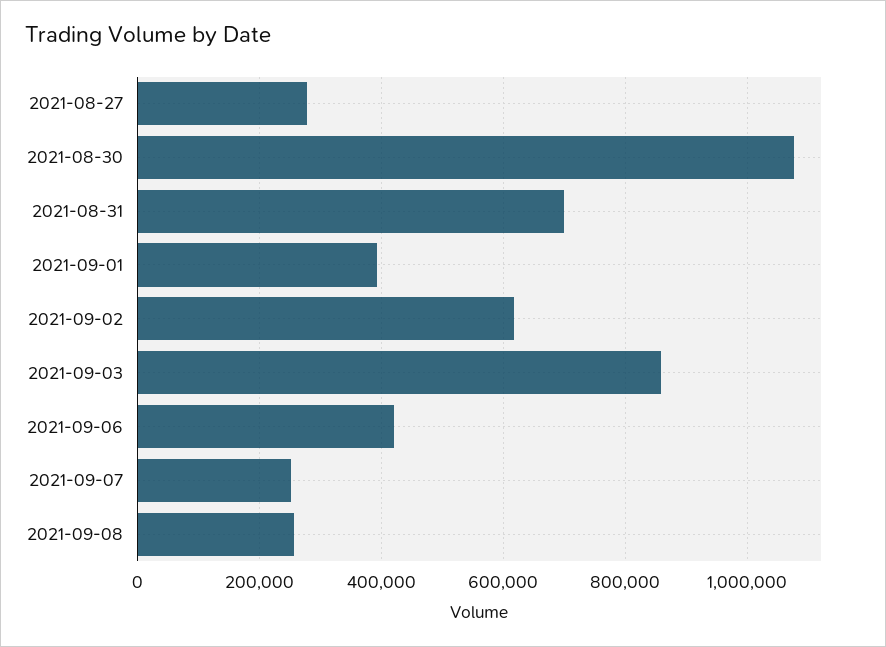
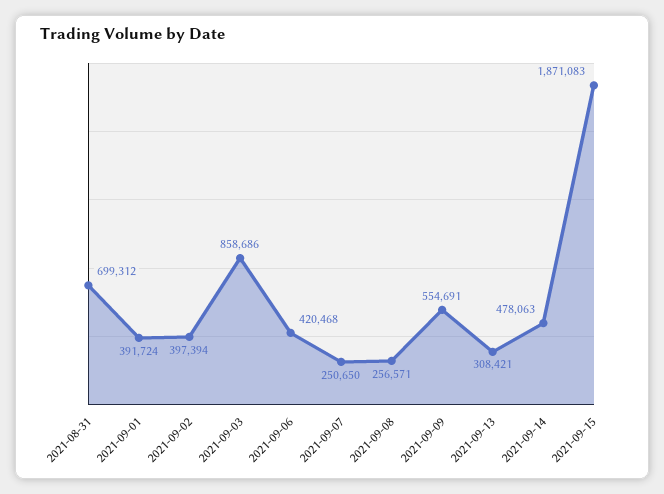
2021-08-27: 280000 -> none
2021-08-30: 1080000 -> none
2021-09-02: 620000 -> 397394
2021-09-09: none -> 554691
2021-09-13: none -> 308421
2021-09-14: none -> 478063
2021-09-15: none -> 1871083

